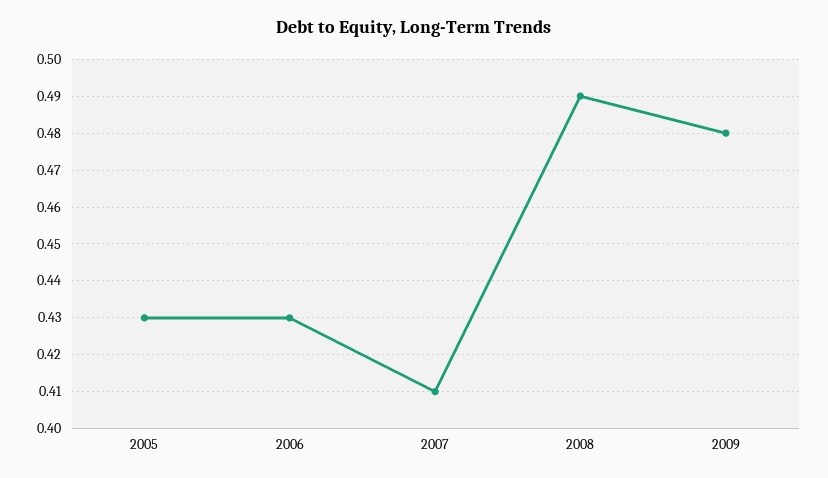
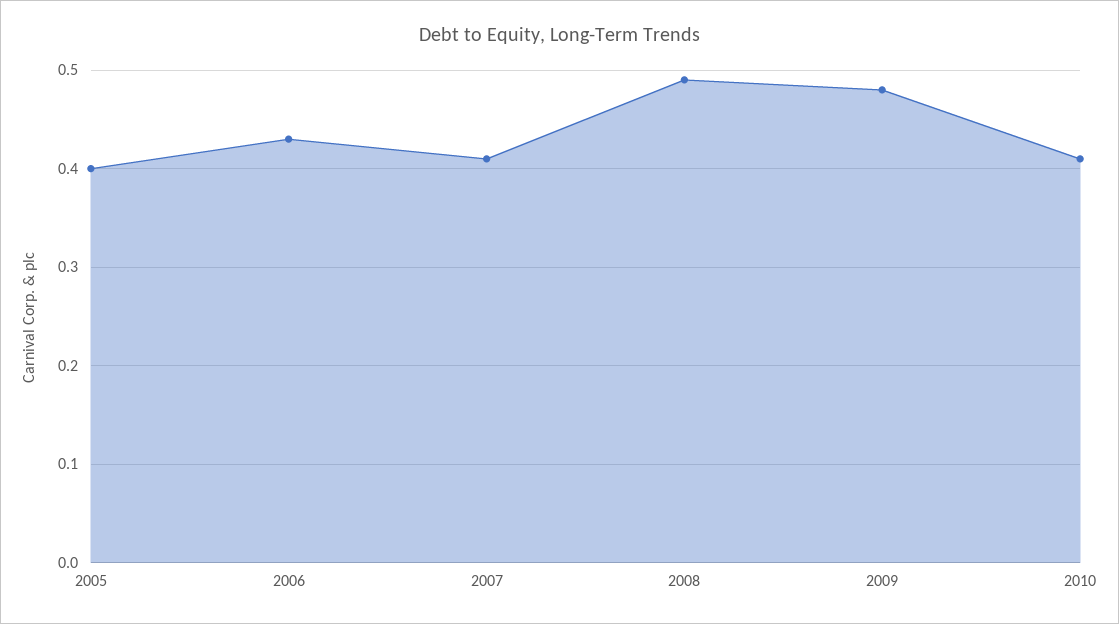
2005: 0.43 -> 0.4
2010: none -> 0.41

